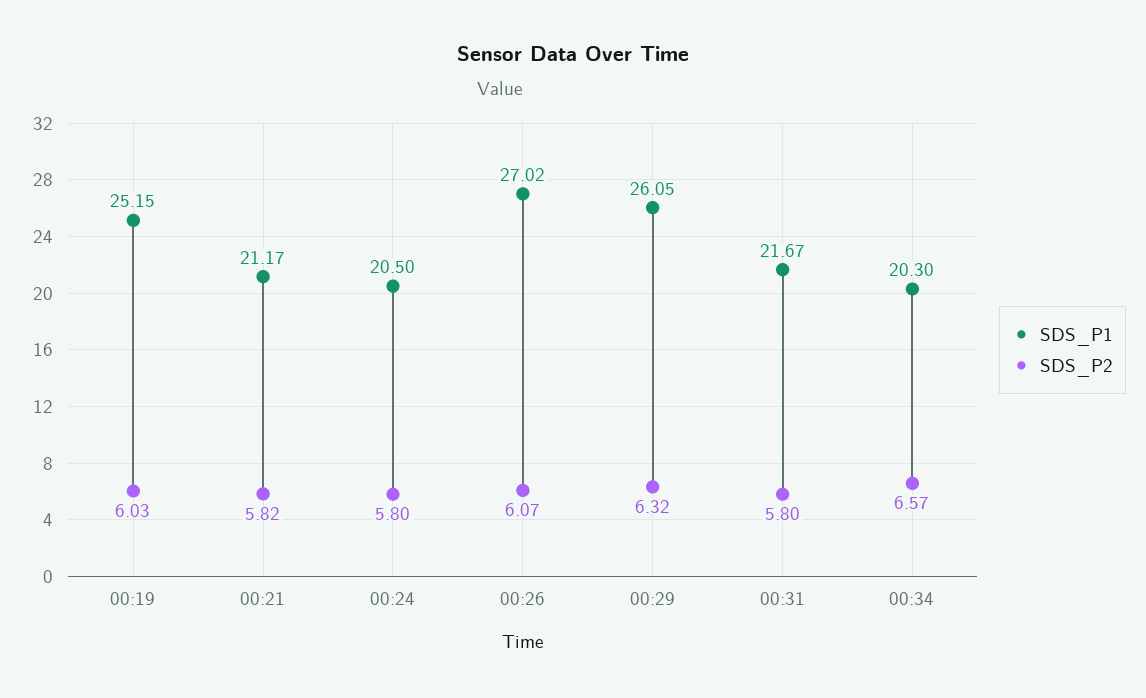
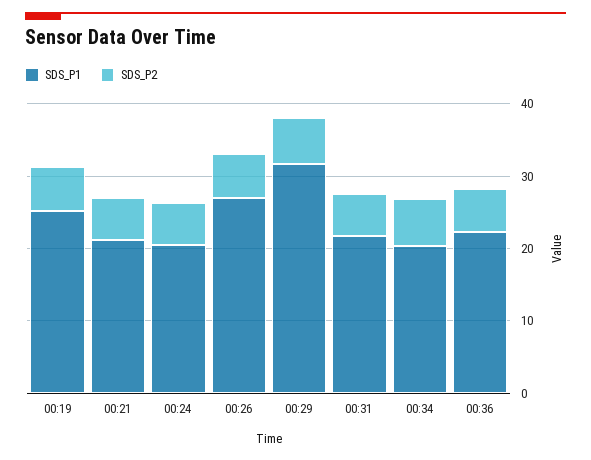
SDS_P1, 00:29: 26.05 -> 32
SDS_P1, 00:36: none -> 22
SDS_P2, 00:36: none -> 6

